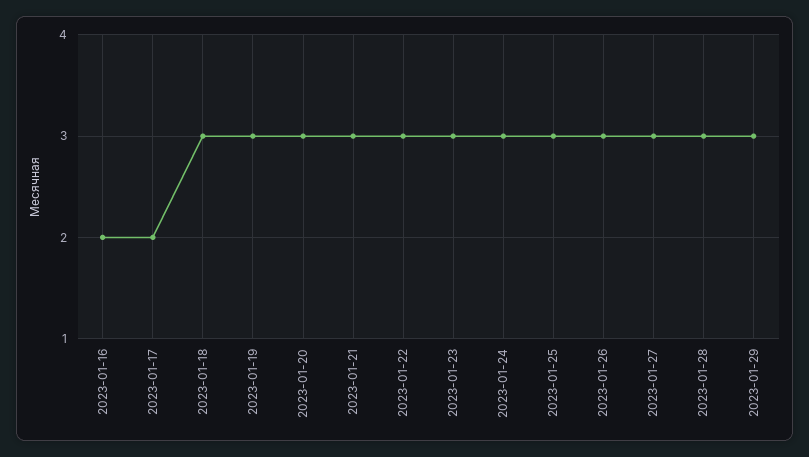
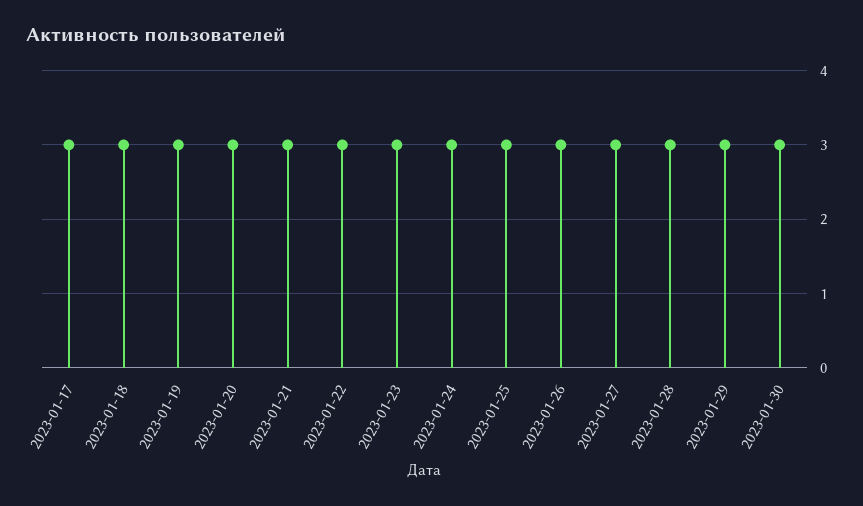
2023-01-16: 2 -> none
2023-01-17: 2 -> 3
2023-01-30: none -> 3

